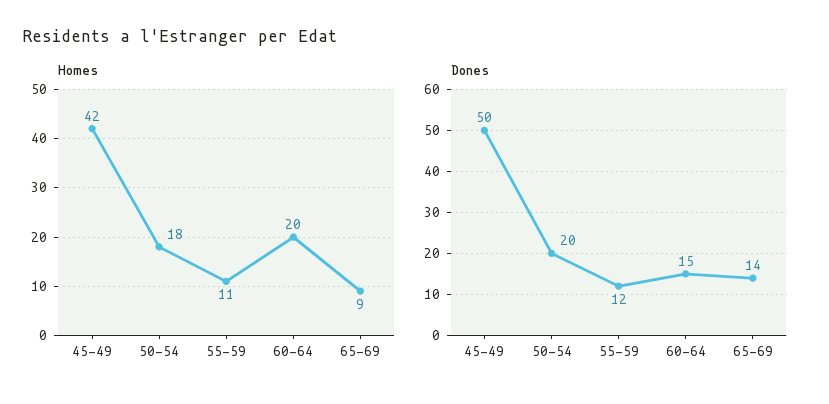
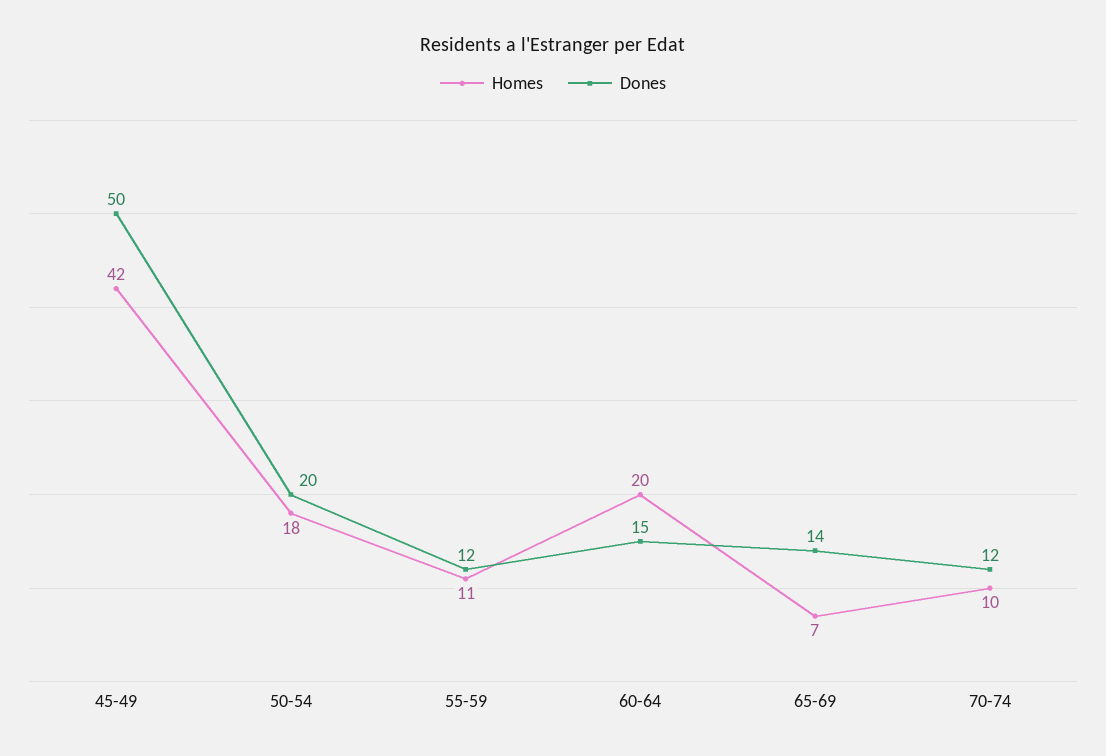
Homes, 65-69: 9 -> 7
Homes, 70-74: none -> 10
Dones, 70-74: none -> 12

